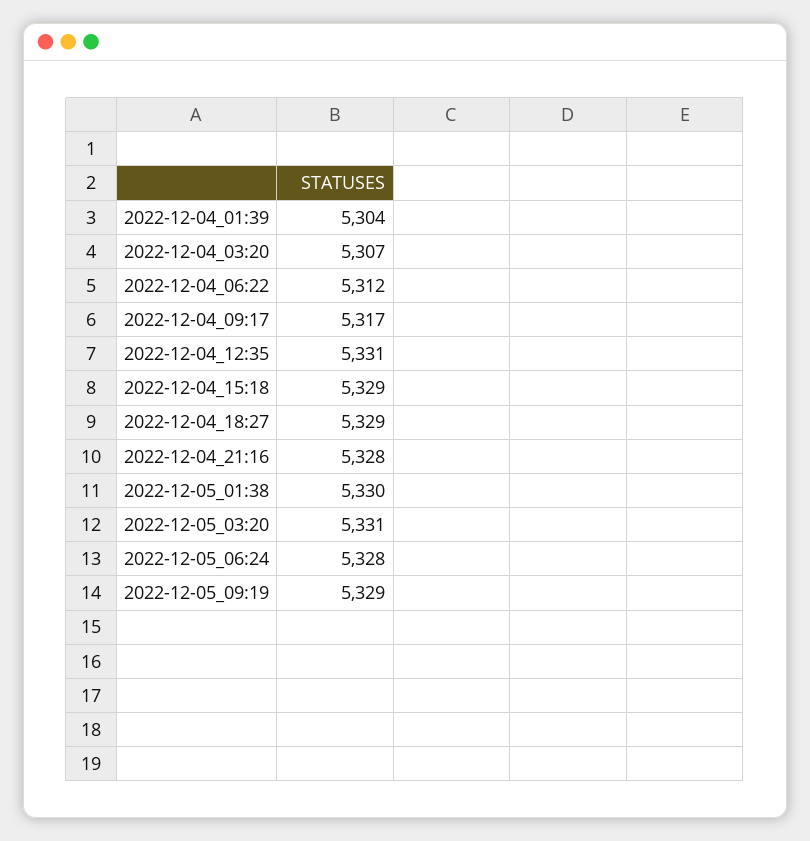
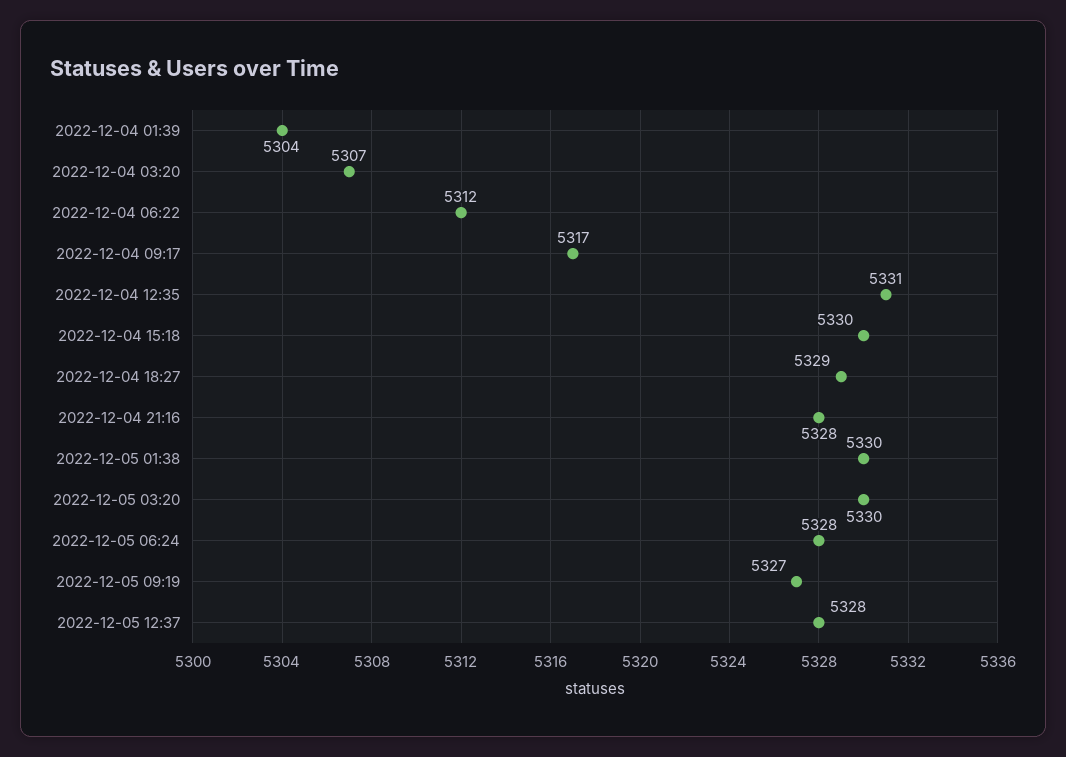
2022-12-04_15:18: 5329 -> 5330
2022-12-05_03:20: 5331 -> 5330
2022-12-05_09:19: 5329 -> 5327
2022-12-05 12:37: none -> 5328

